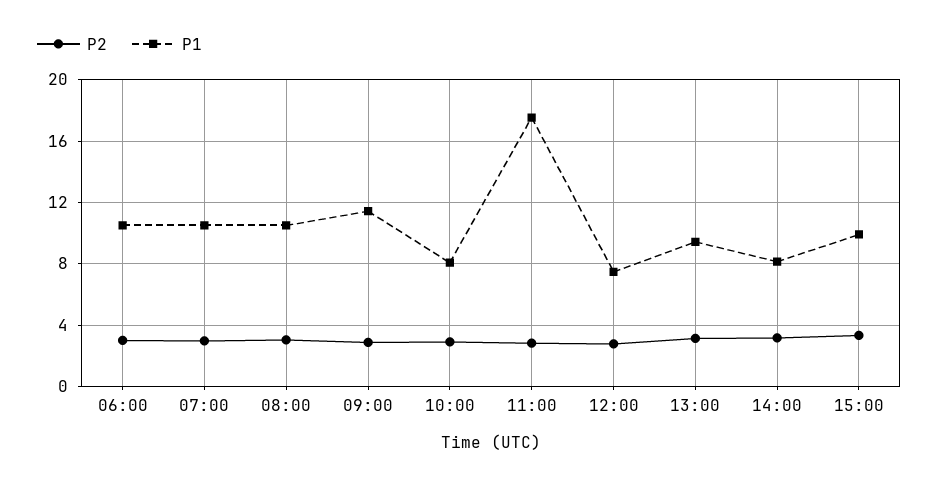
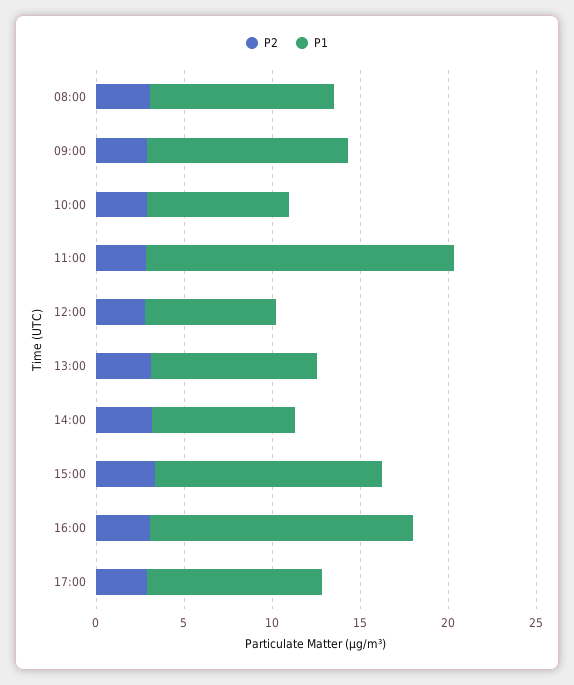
P2, 06:00: 3 -> none
P1, 06:00: 10.5 -> none
P2, 07:00: 3 -> none
P1, 07:00: 10.5 -> none
P1, 15:00: 10 -> 13
P2, 16:00: none -> 3
P1, 16:00: none -> 15
P2, 17:00: none -> 3
P1, 17:00: none -> 10

